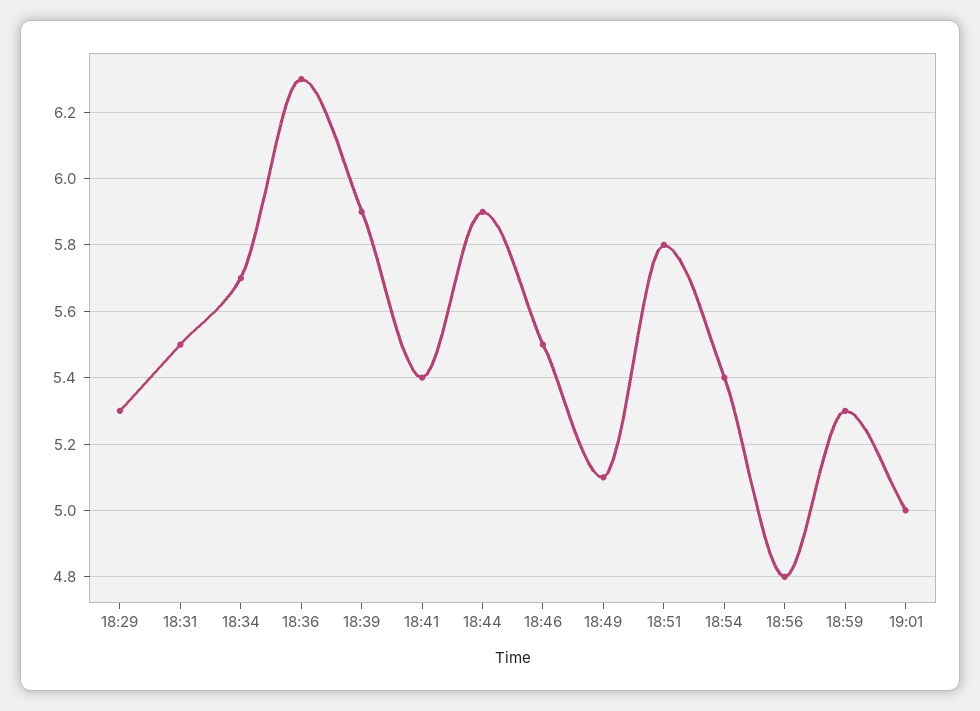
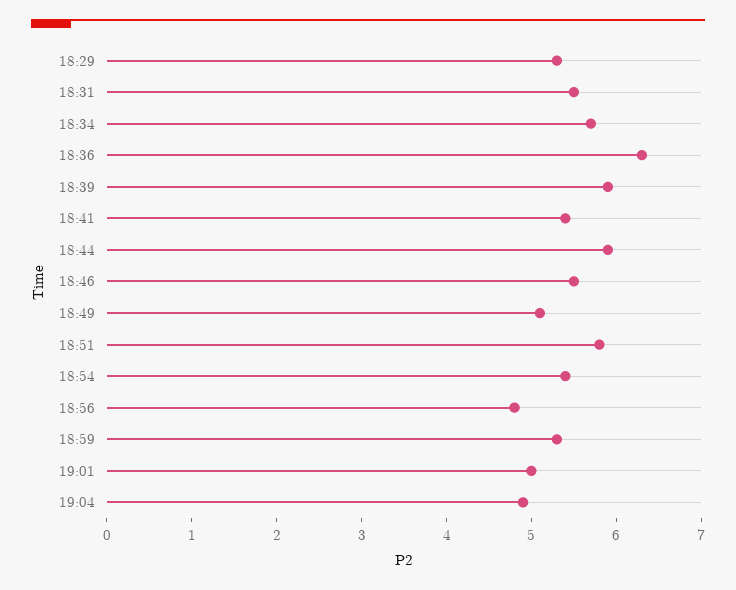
19:04: none -> 4.9

